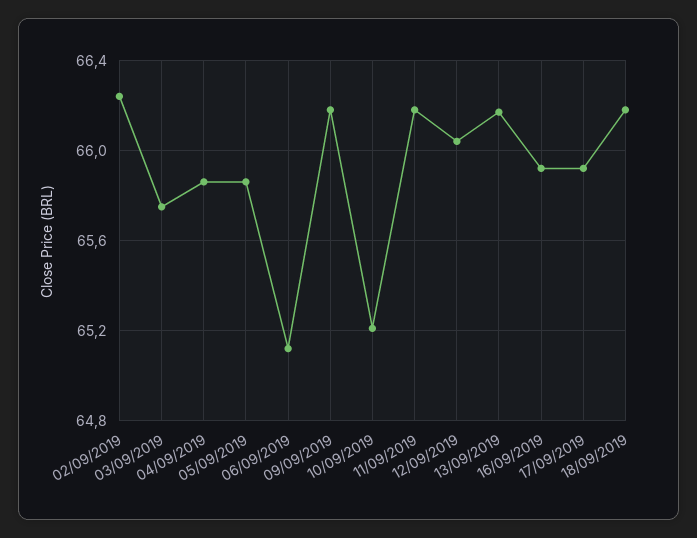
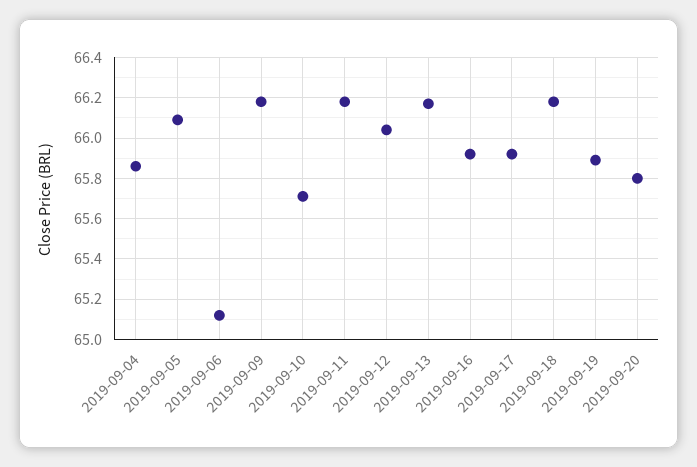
02/09/2019: 66.25 -> none
03/09/2019: 65.75 -> none
05/09/2019: 65.85 -> 66.1
10/09/2019: 65.2 -> 65.7
2019-09-19: none -> 65.9
2019-09-20: none -> 65.8

